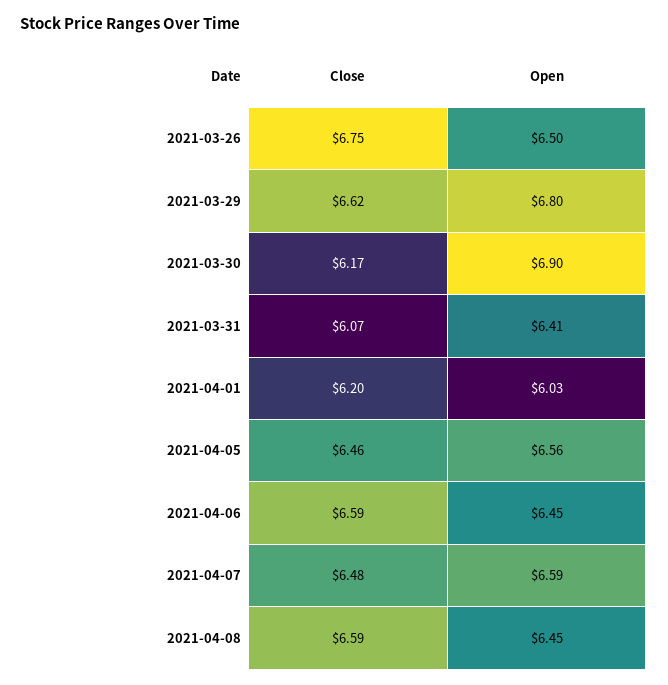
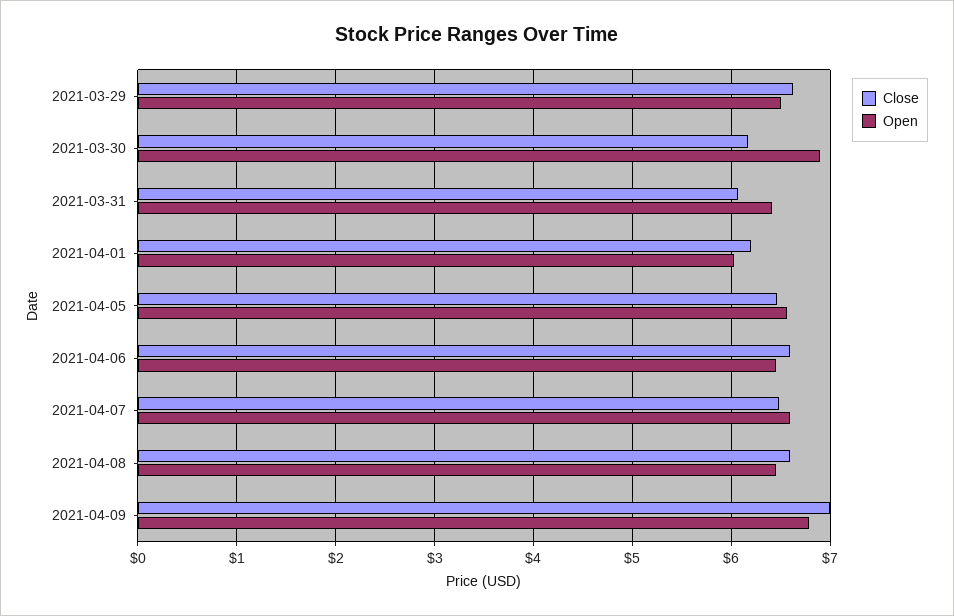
Close, 2021-03-26: 6.75 -> none
Open, 2021-03-26: 6.5 -> none
Open, 2021-03-29: 6.8 -> 6.5
Close, 2021-04-09: none -> 7
Open, 2021-04-09: none -> 6.8

